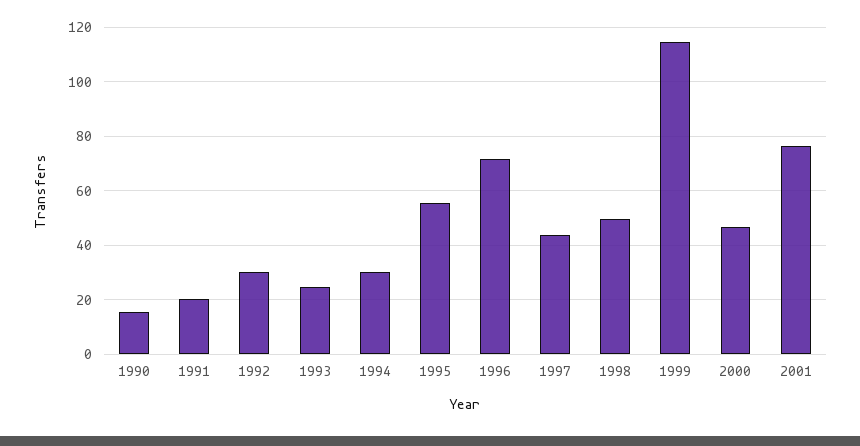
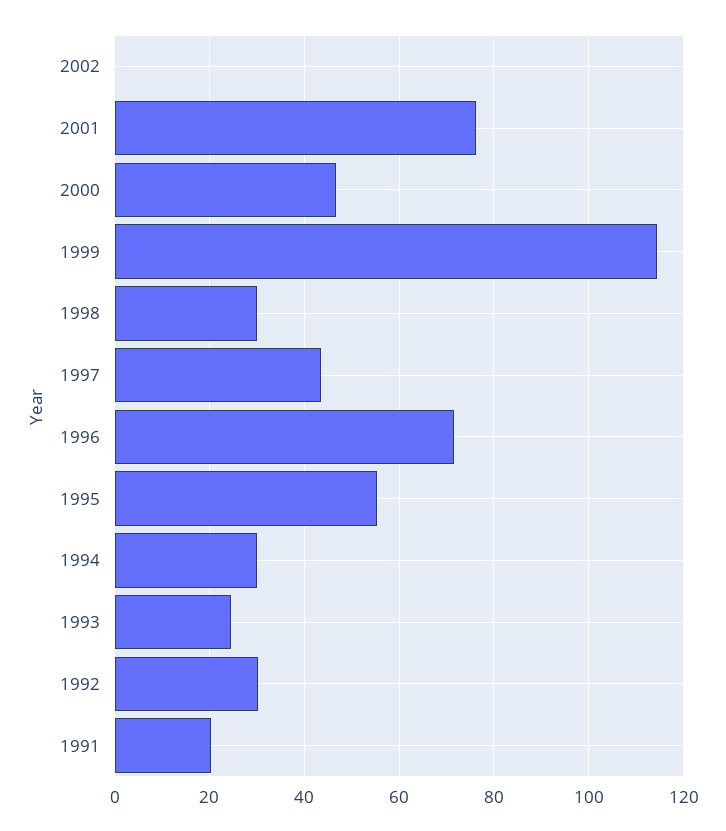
1990: 15 -> none
1998: 50 -> 30
2002: none -> 0

